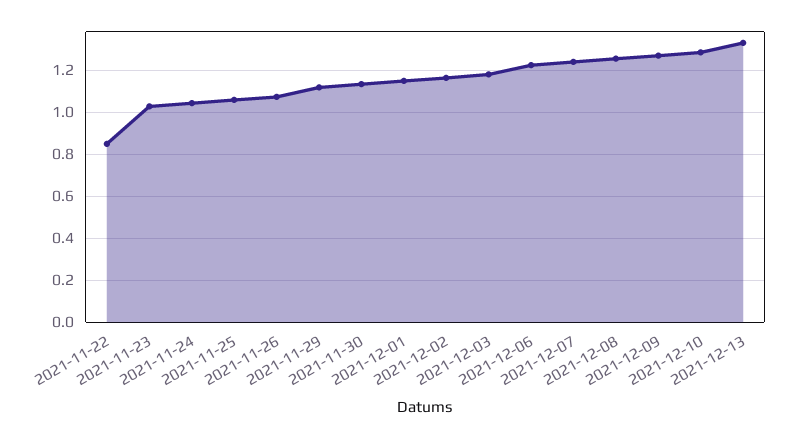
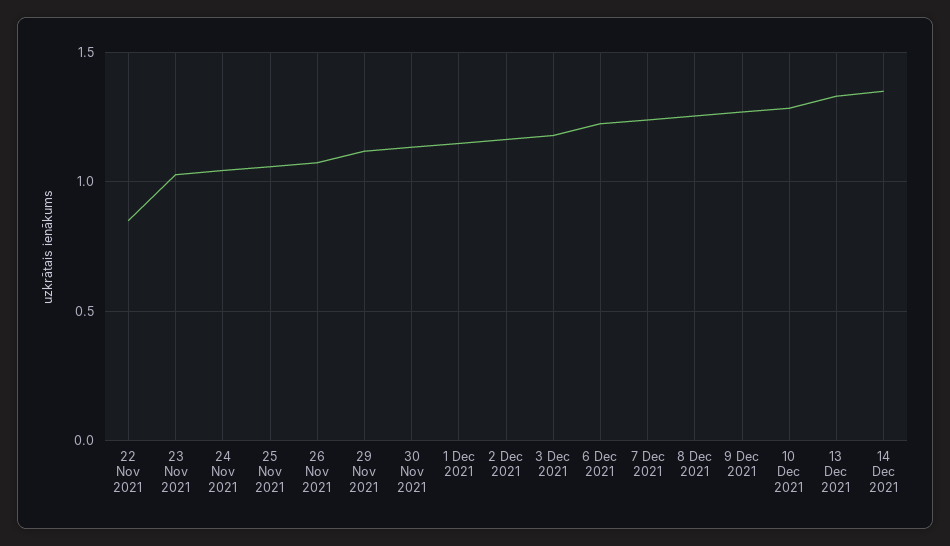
14 Dec 2021: none -> 1.35

